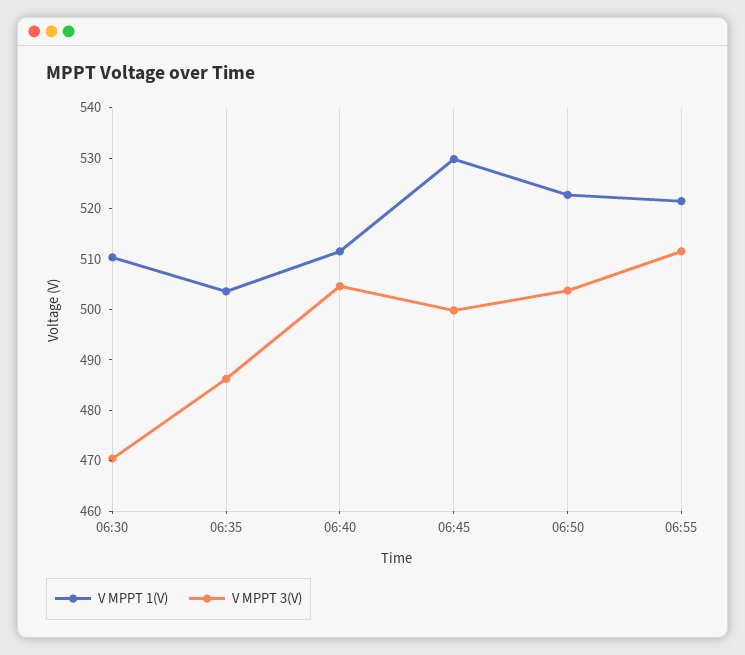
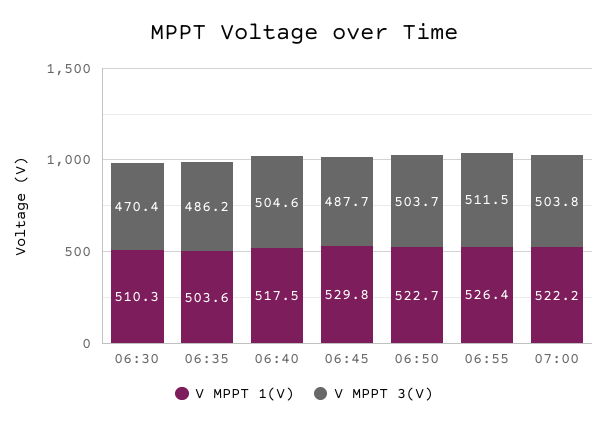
V MPPT 1(V), 06:40: 512 -> 517.5
V MPPT 3(V), 06:45: 500 -> 487.7
V MPPT 1(V), 06:55: 522 -> 526.4
V MPPT 1(V), 07:00: none -> 522.2
V MPPT 3(V), 07:00: none -> 503.8

